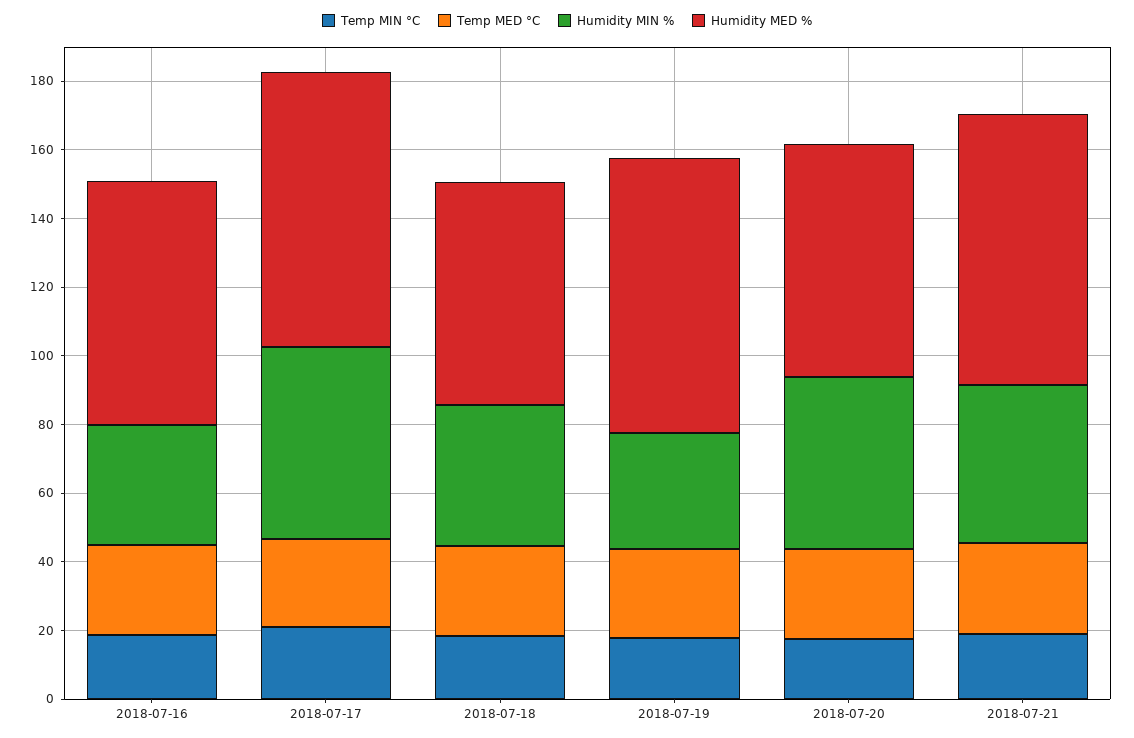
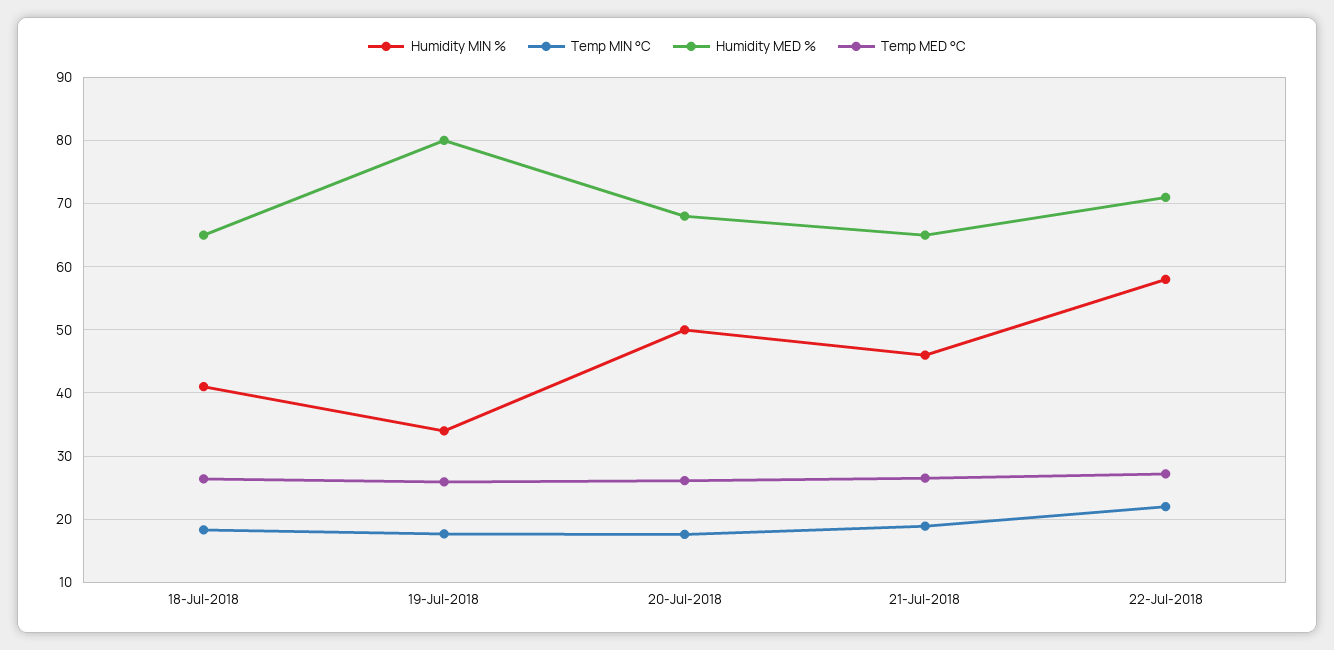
Temp MIN °C, 2018-07-16: 20 -> none
Temp MED °C, 2018-07-16: 25 -> none
Humidity MIN %, 2018-07-16: 35 -> none
Humidity MED %, 2018-07-16: 70 -> none
Temp MIN °C, 2018-07-17: 20 -> none
Temp MED °C, 2018-07-17: 25 -> none
Humidity MIN %, 2018-07-17: 55 -> none
Humidity MED %, 2018-07-17: 80 -> none
Humidity MED %, 2018-07-21: 80 -> 65
Humidity MIN %, 22-Jul-2018: none -> 58
Temp MIN °C, 22-Jul-2018: none -> 22
Humidity MED %, 22-Jul-2018: none -> 71
Temp MED °C, 22-Jul-2018: none -> 27

